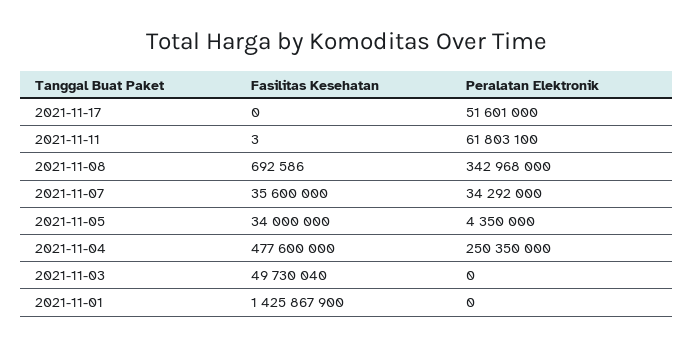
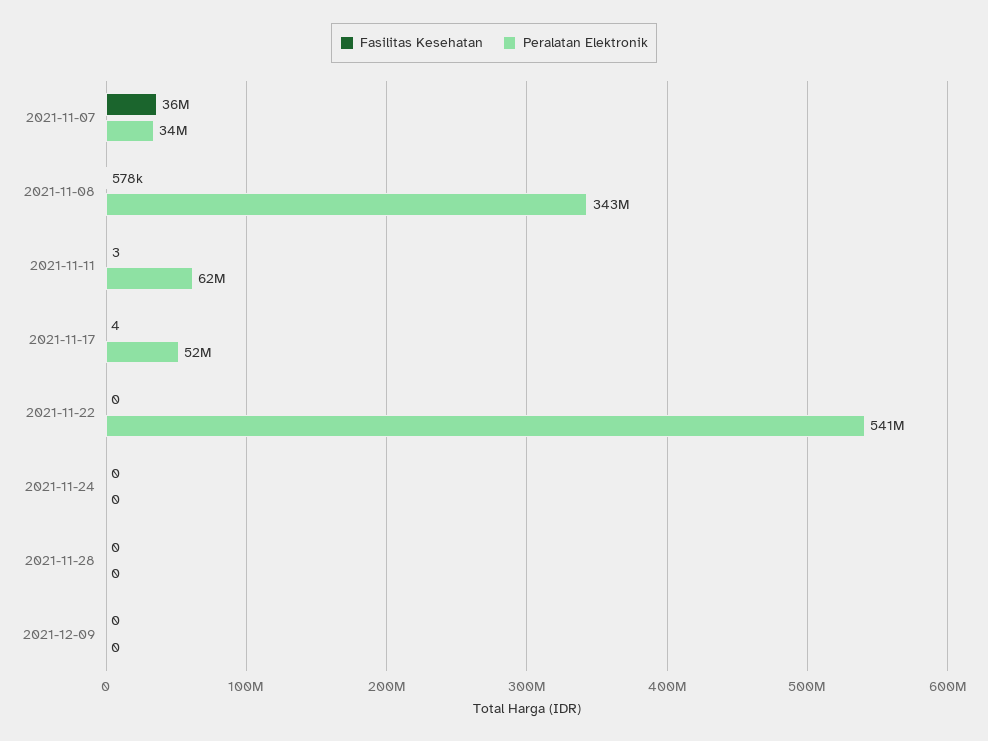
Fasilitas Kesehatan, 2021-11-17: 0 -> 4
Fasilitas Kesehatan, 2021-11-08: 692586 -> 578000
Fasilitas Kesehatan, 2021-11-05: 34000000 -> none
Peralatan Elektronik, 2021-11-05: 4350000 -> none
Fasilitas Kesehatan, 2021-11-04: 477600000 -> none
Peralatan Elektronik, 2021-11-04: 250350000 -> none
Fasilitas Kesehatan, 2021-11-03: 49730040 -> none
Peralatan Elektronik, 2021-11-03: 0 -> none
Fasilitas Kesehatan, 2021-11-01: 1425867900 -> none
Peralatan Elektronik, 2021-11-01: 0 -> none
Fasilitas Kesehatan, 2021-11-22: none -> 0
Peralatan Elektronik, 2021-11-22: none -> 541000000
Fasilitas Kesehatan, 2021-11-24: none -> 0
Peralatan Elektronik, 2021-11-24: none -> 0
Fasilitas Kesehatan, 2021-11-28: none -> 0
Peralatan Elektronik, 2021-11-28: none -> 0
Fasilitas Kesehatan, 2021-12-09: none -> 0
Peralatan Elektronik, 2021-12-09: none -> 0

